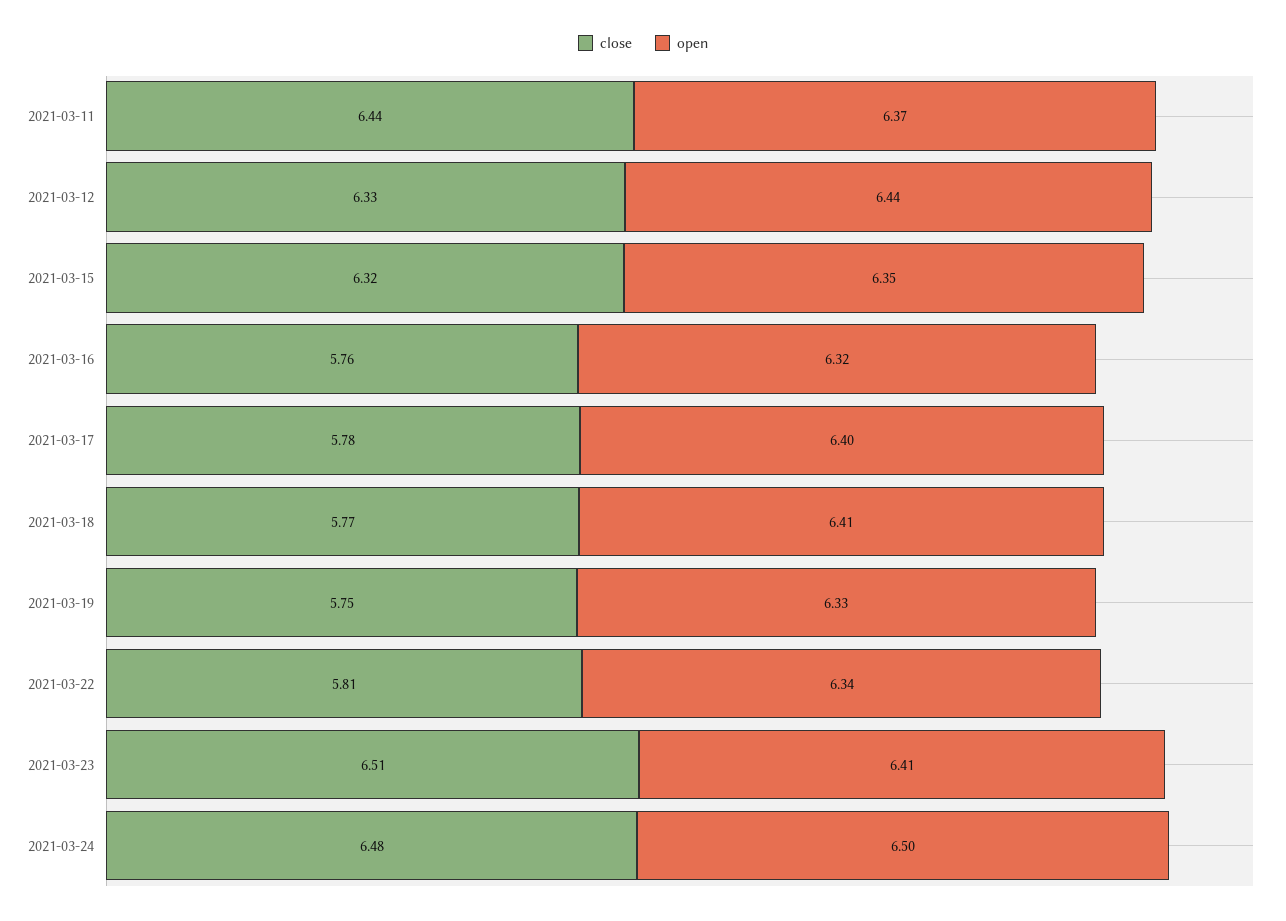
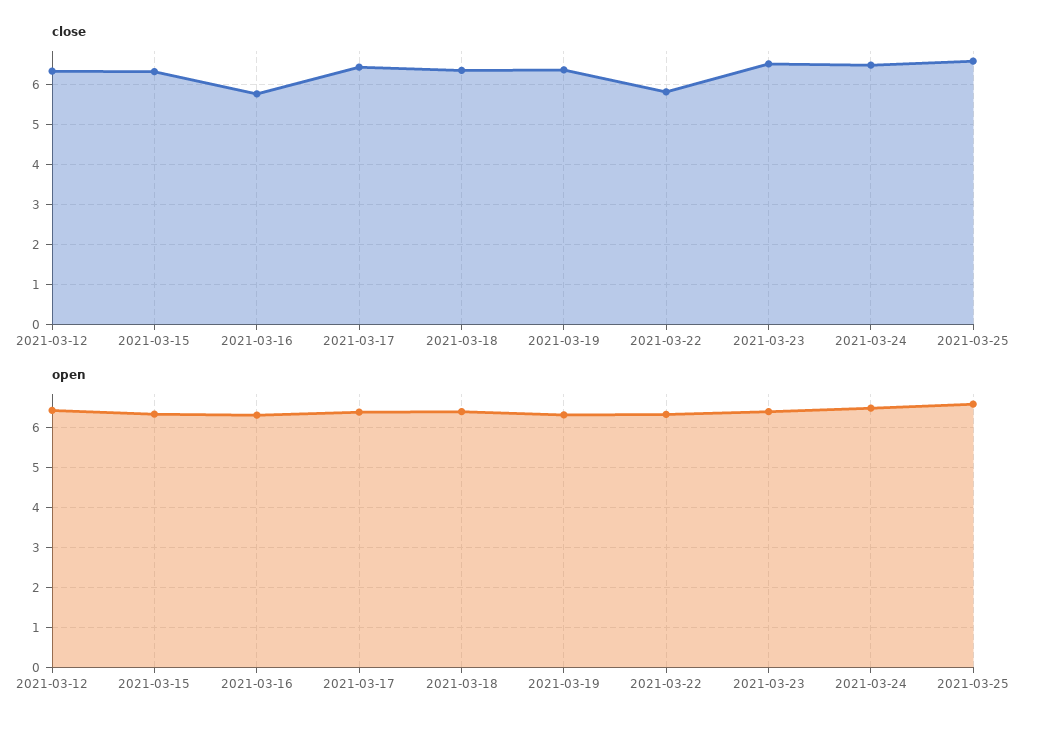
close, 2021-03-11: 6.44 -> none
open, 2021-03-11: 6.37 -> none
close, 2021-03-17: 5.78 -> 6.4
close, 2021-03-18: 5.77 -> 6.4
close, 2021-03-19: 5.75 -> 6.4
close, 2021-03-25: none -> 6.6
open, 2021-03-25: none -> 6.6

